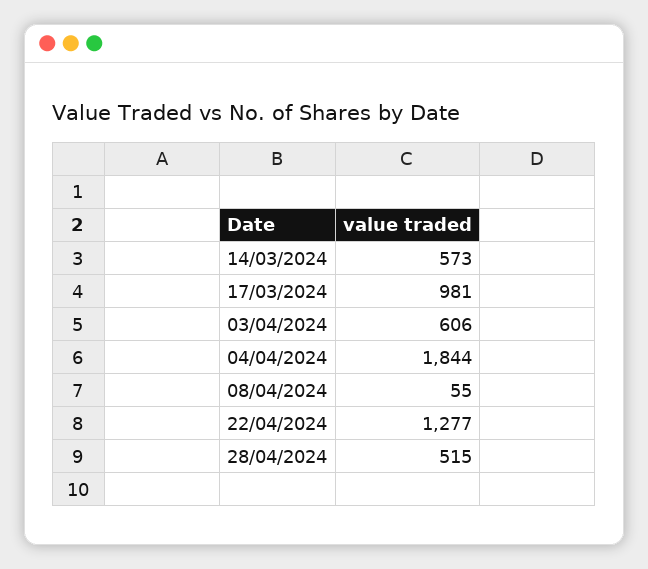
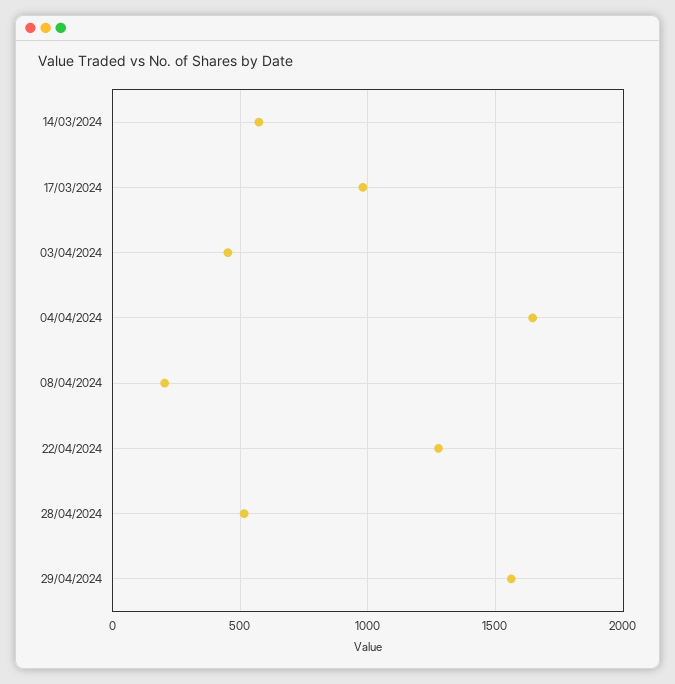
03/04/2024: 606 -> 450
04/04/2024: 1844 -> 1650
08/04/2024: 55 -> 200
29/04/2024: none -> 1550

